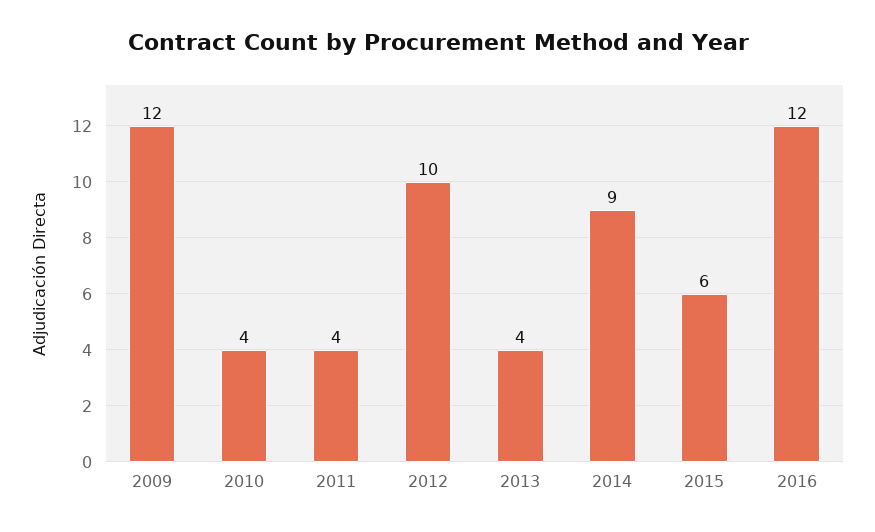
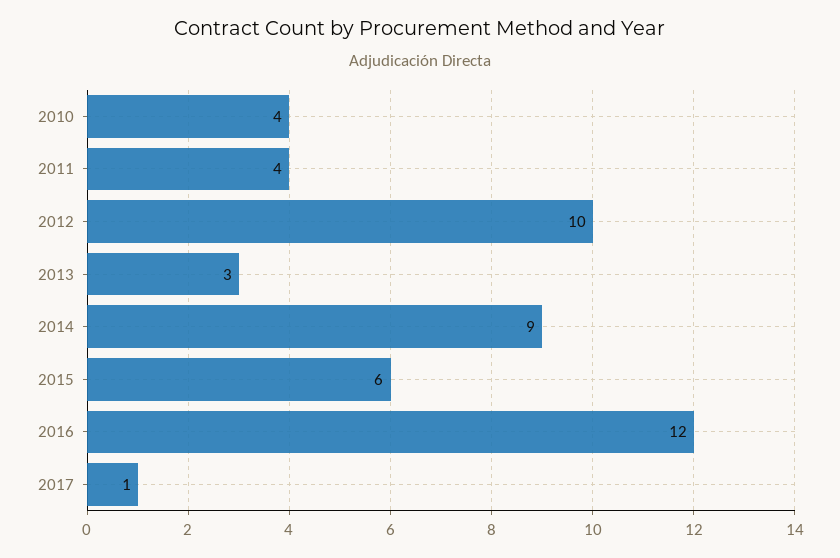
2009: 12 -> none
2013: 4 -> 3
2017: none -> 1

